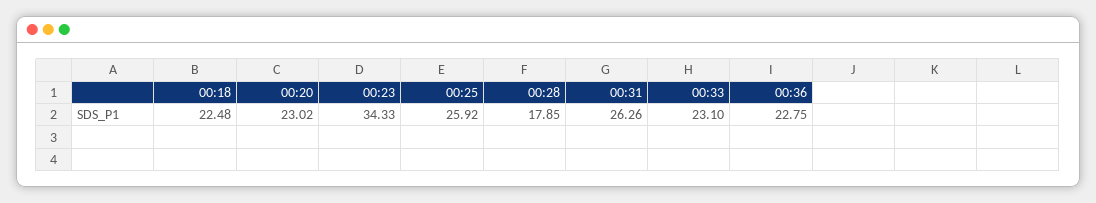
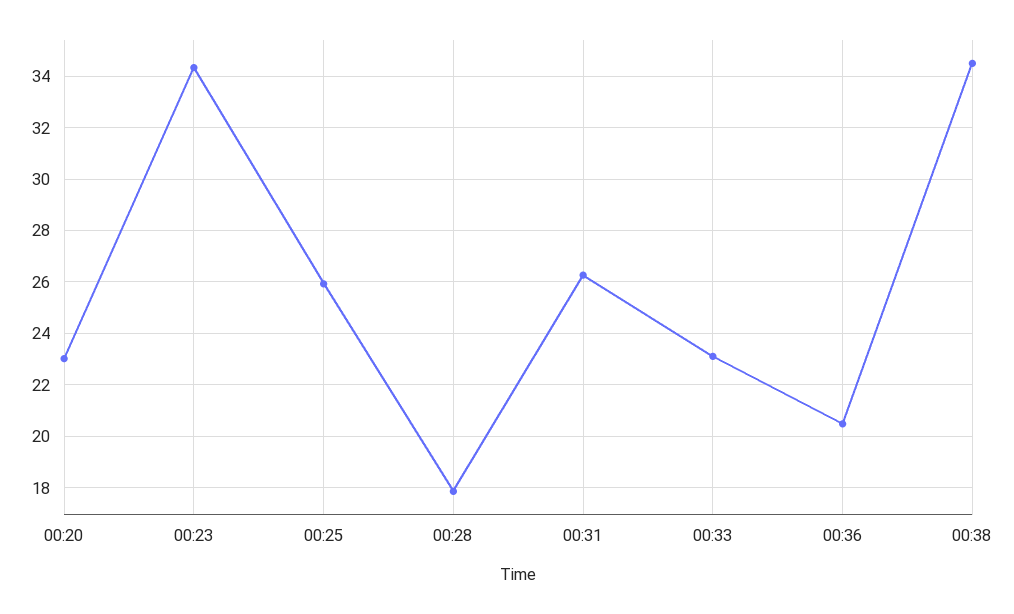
00:18: 22.48 -> none
00:36: 22.75 -> 20.5
00:38: none -> 34.5

